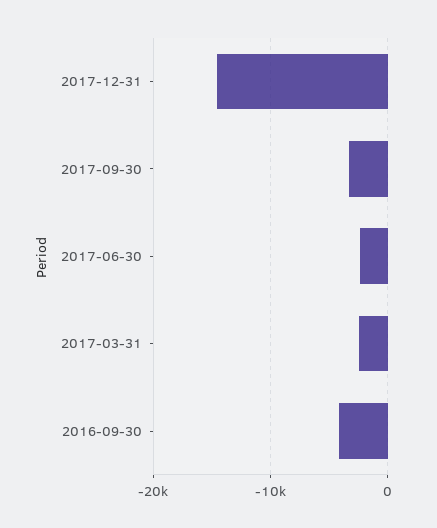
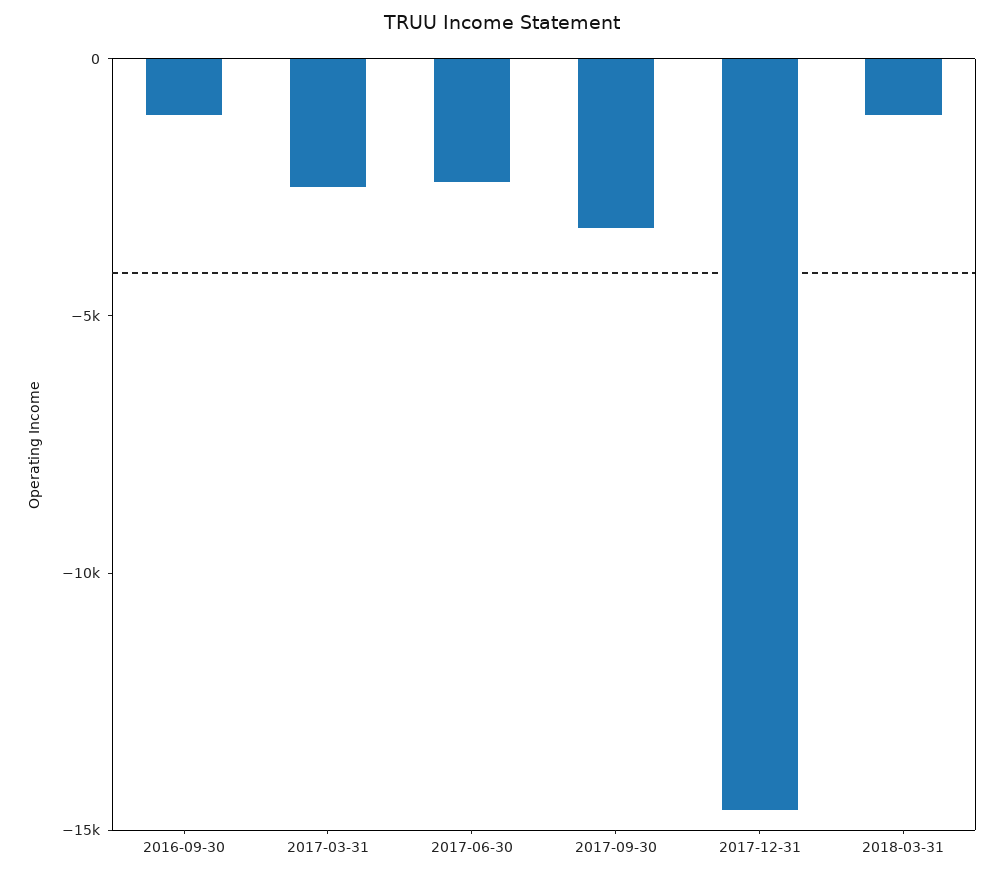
2016-09-30: -4000 -> -1000
2018-03-31: none -> -1000

